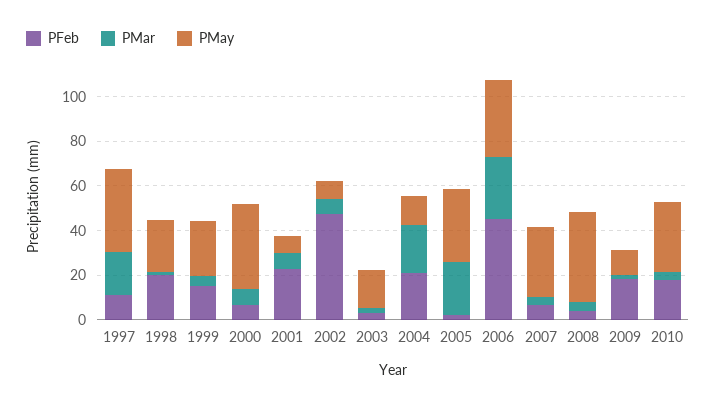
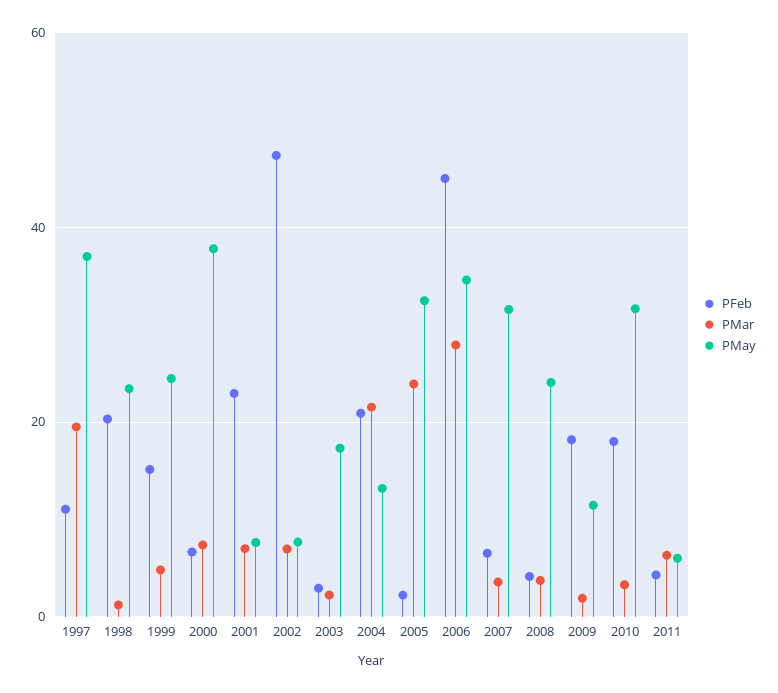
PMay, 2008: 40 -> 24
PFeb, 2011: none -> 4
PMar, 2011: none -> 6
PMay, 2011: none -> 6

